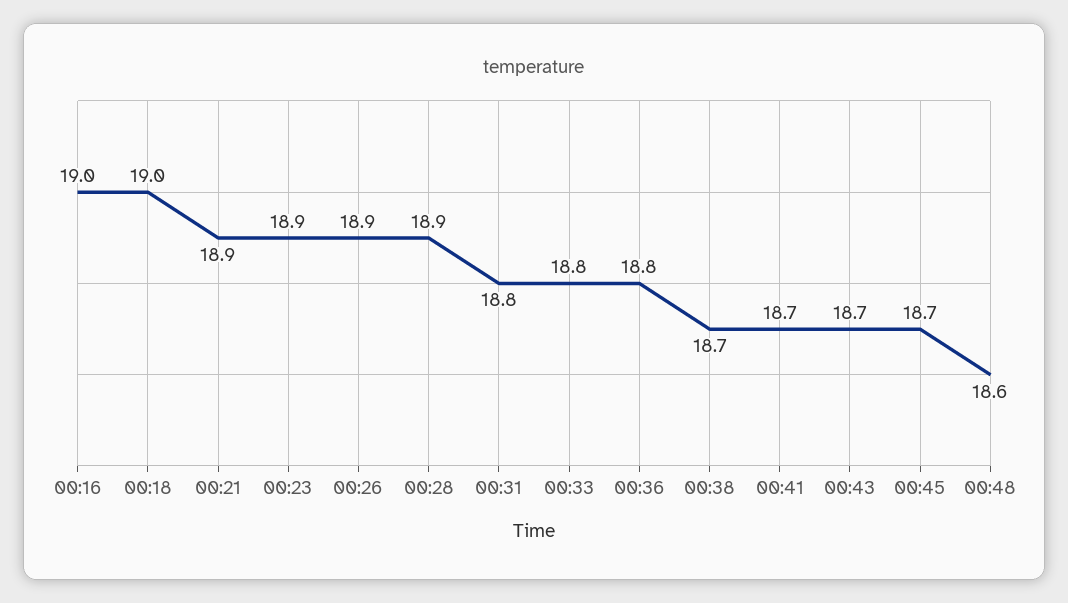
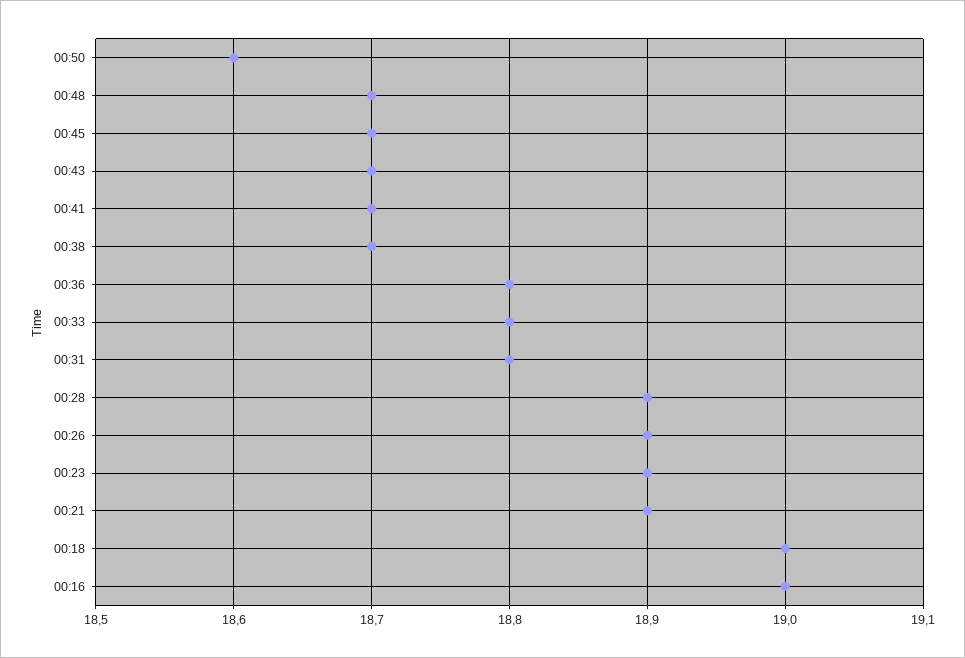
00:48: 18.6 -> 18.7
00:50: none -> 18.6

